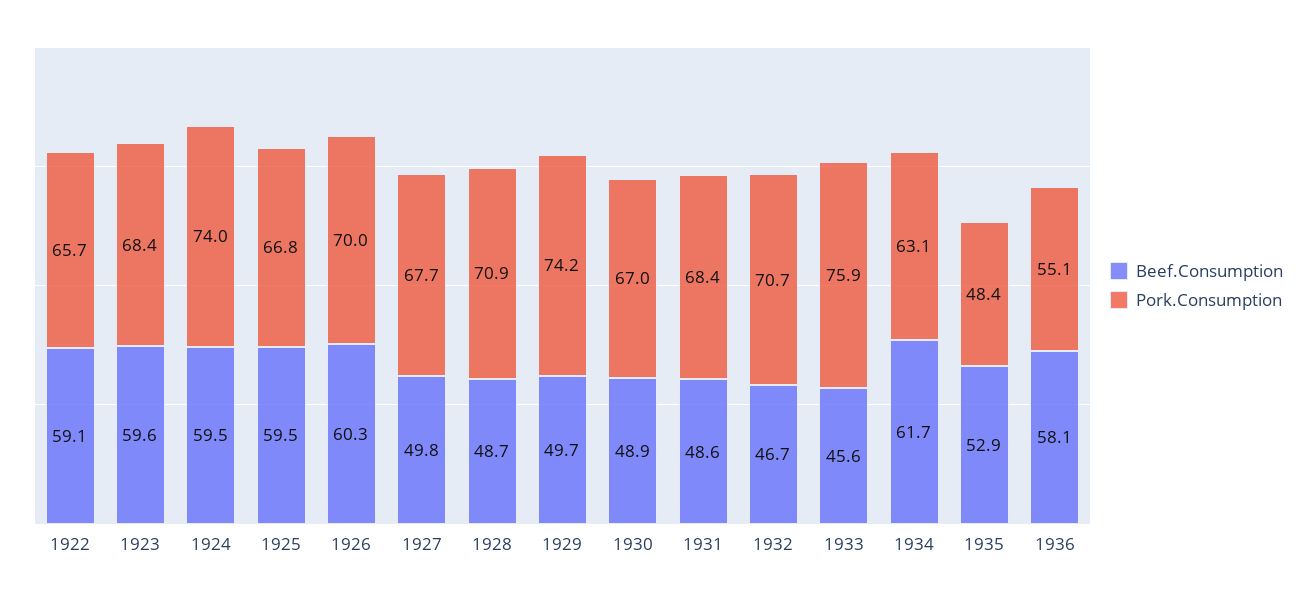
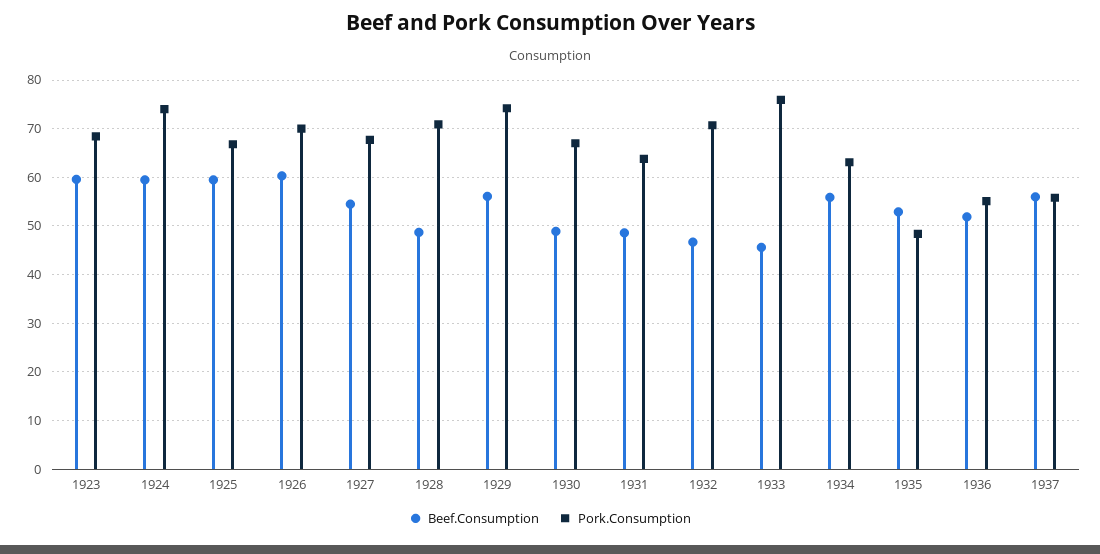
Beef.Consumption, 1922: 59.1 -> none
Pork.Consumption, 1922: 65.7 -> none
Beef.Consumption, 1927: 49.8 -> 54
Beef.Consumption, 1929: 49.7 -> 56
Pork.Consumption, 1931: 68.4 -> 64
Beef.Consumption, 1934: 61.7 -> 56
Beef.Consumption, 1936: 58.1 -> 52
Beef.Consumption, 1937: none -> 56
Pork.Consumption, 1937: none -> 56

